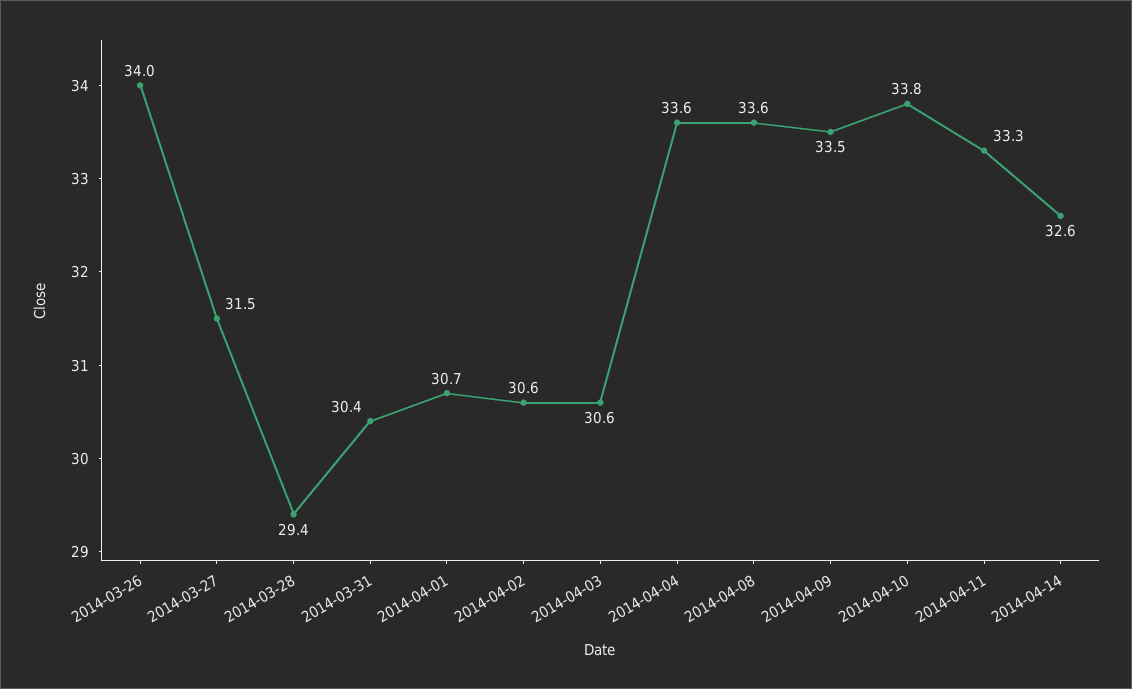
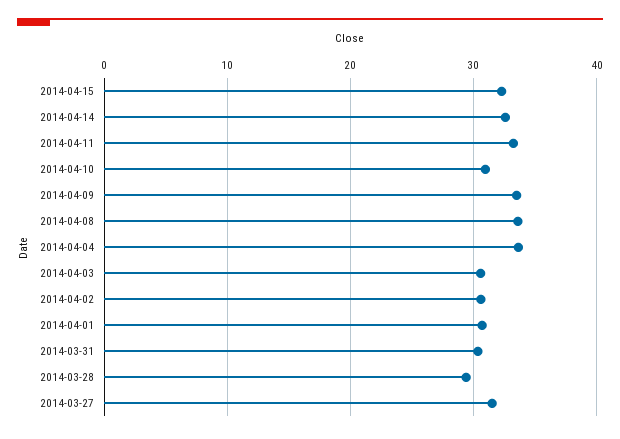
2014-03-26: 34 -> none
2014-04-10: 33.8 -> 31
2014-04-15: none -> 32

